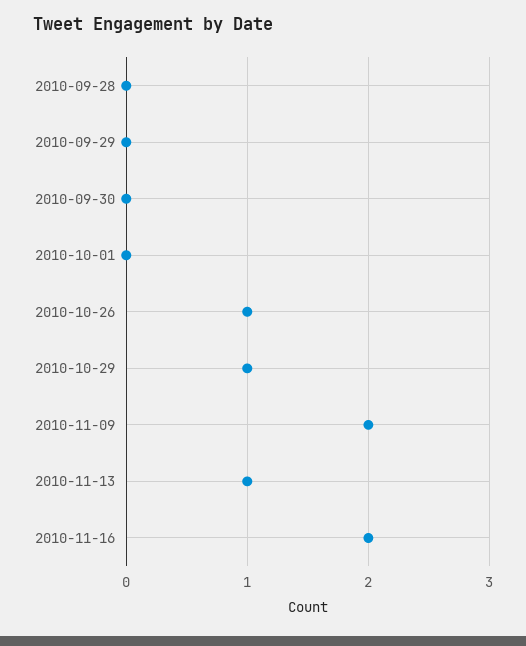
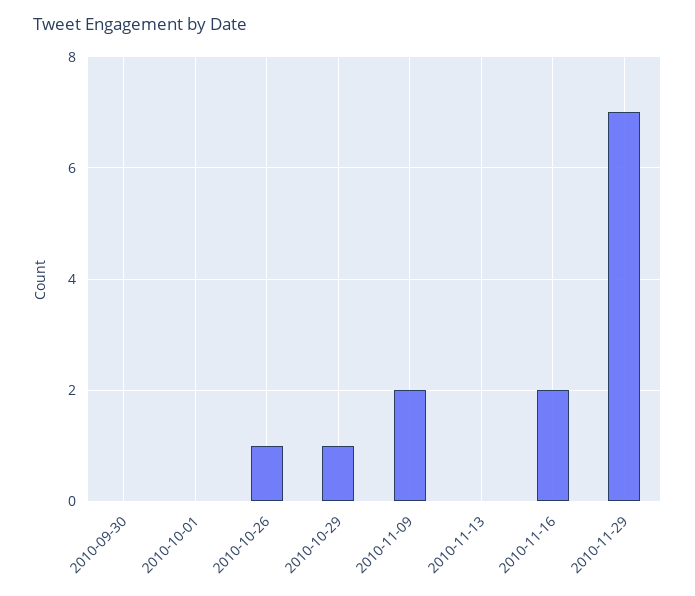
2010-09-28: 0 -> none
2010-09-29: 0 -> none
2010-11-13: 1 -> 0
2010-11-29: none -> 7

